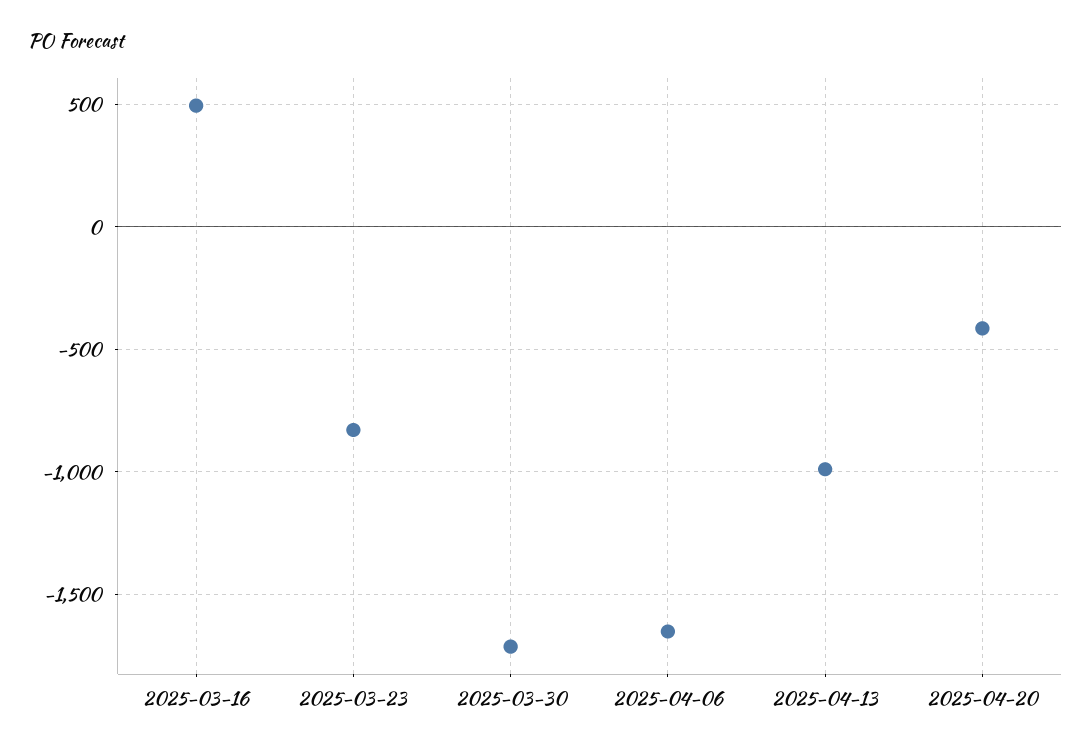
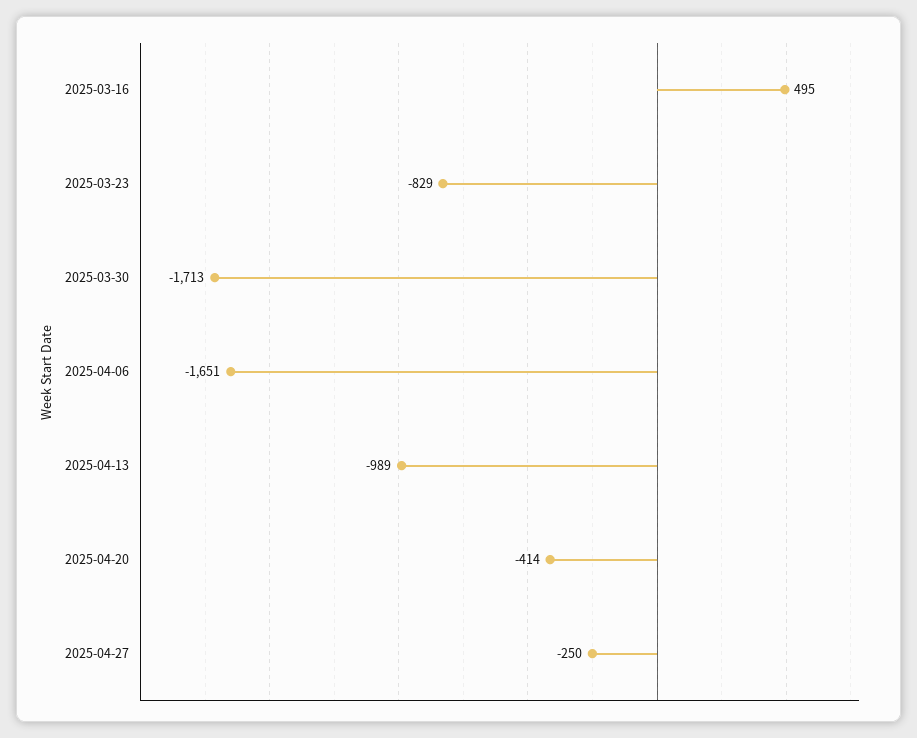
2025-04-27: none -> -250

